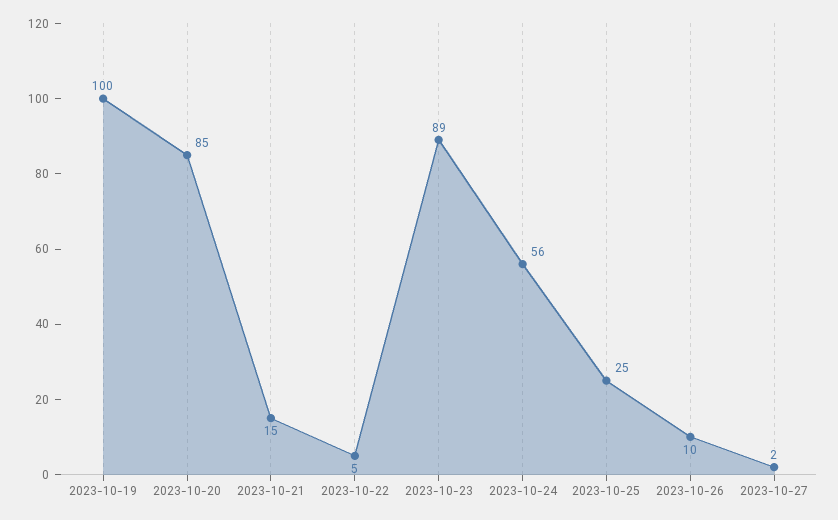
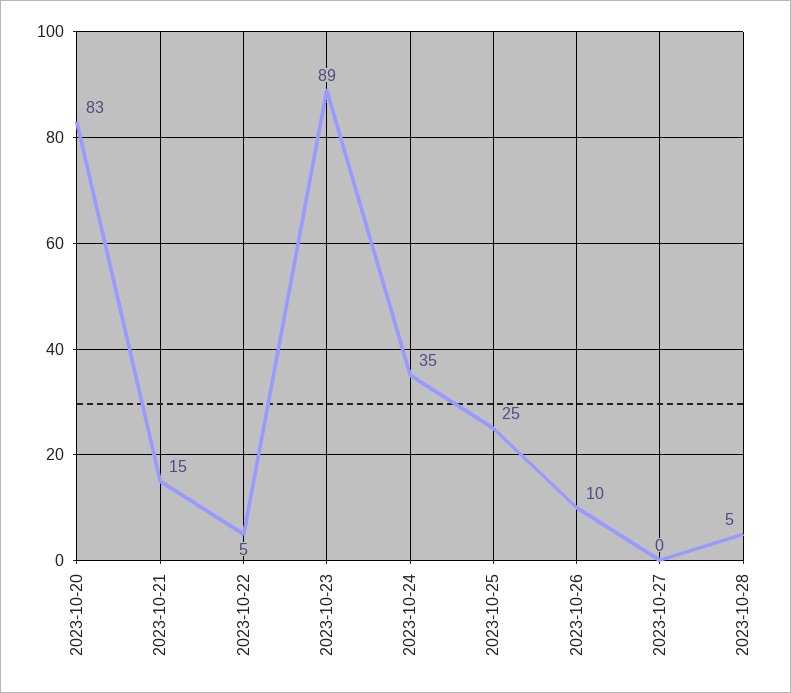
2023-10-19: 100 -> none
2023-10-20: 85 -> 83
2023-10-24: 56 -> 35
2023-10-27: 2 -> 0
2023-10-28: none -> 5

